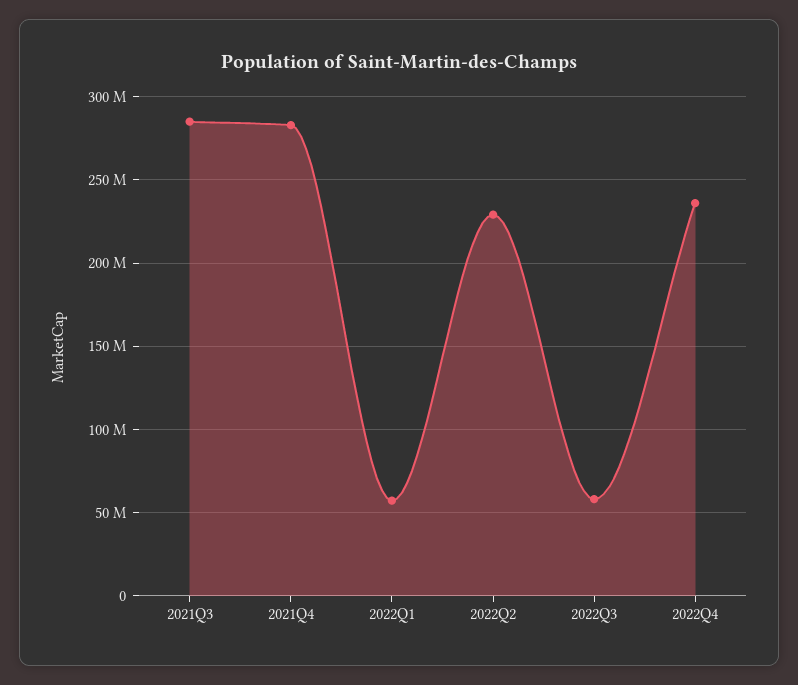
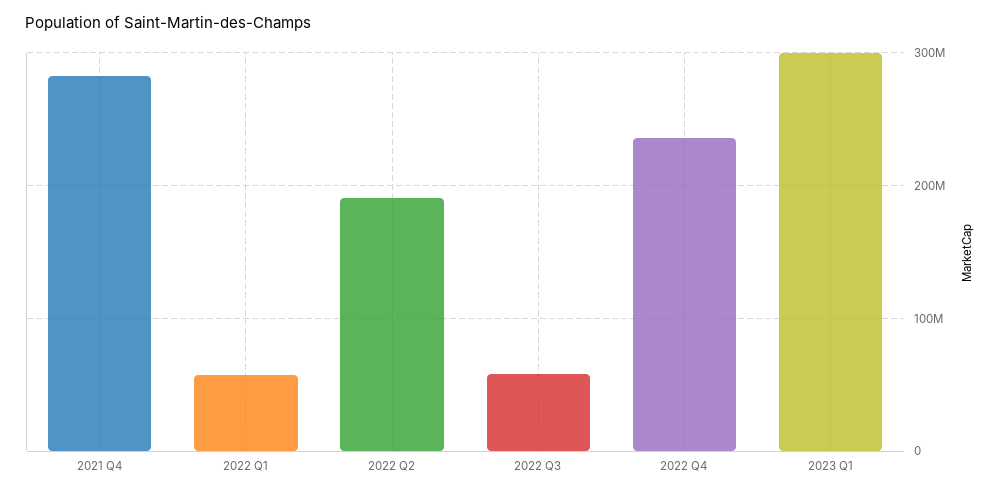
2021Q3: 285000000 -> none
2022Q2: 230000000 -> 190000000
2023 Q1: none -> 300000000

